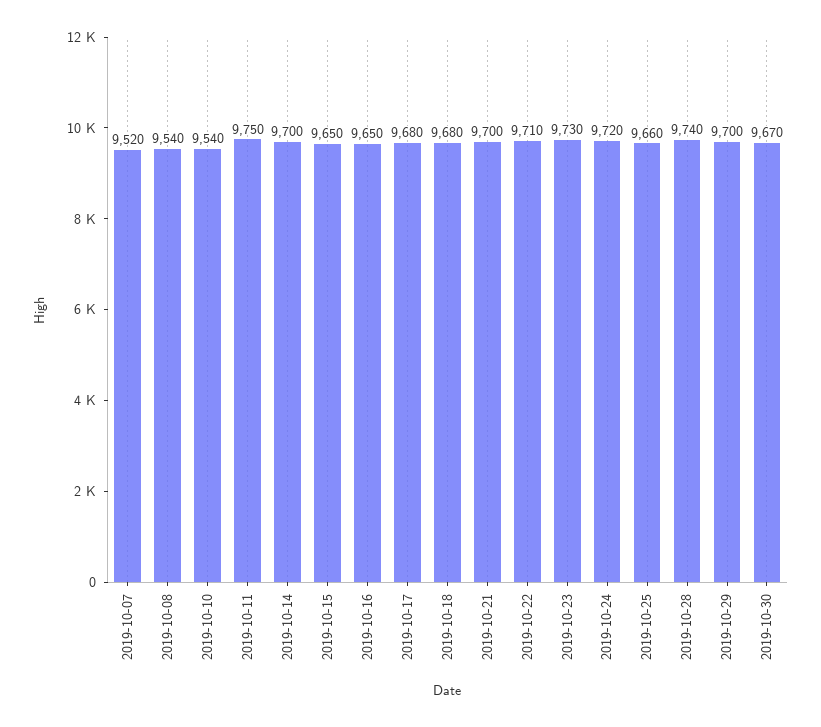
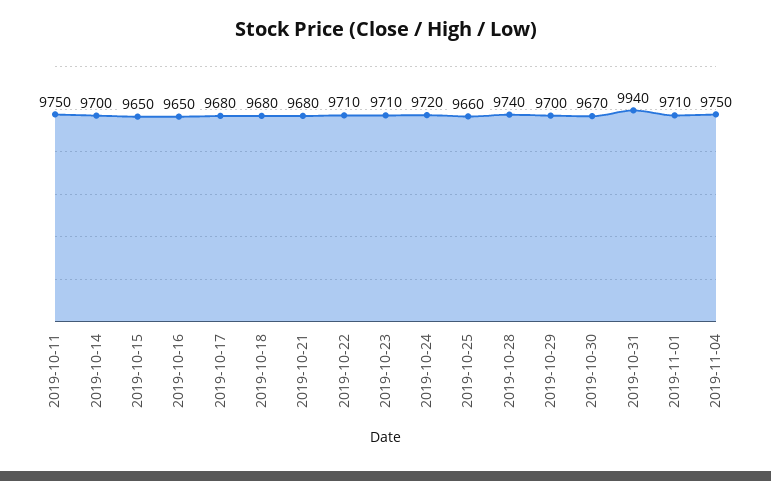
2019-10-07: 9520 -> none
2019-10-08: 9540 -> none
2019-10-10: 9540 -> none
2019-10-21: 9700 -> 9680
2019-10-23: 9730 -> 9710
2019-10-31: none -> 9940
2019-11-01: none -> 9710
2019-11-04: none -> 9750

